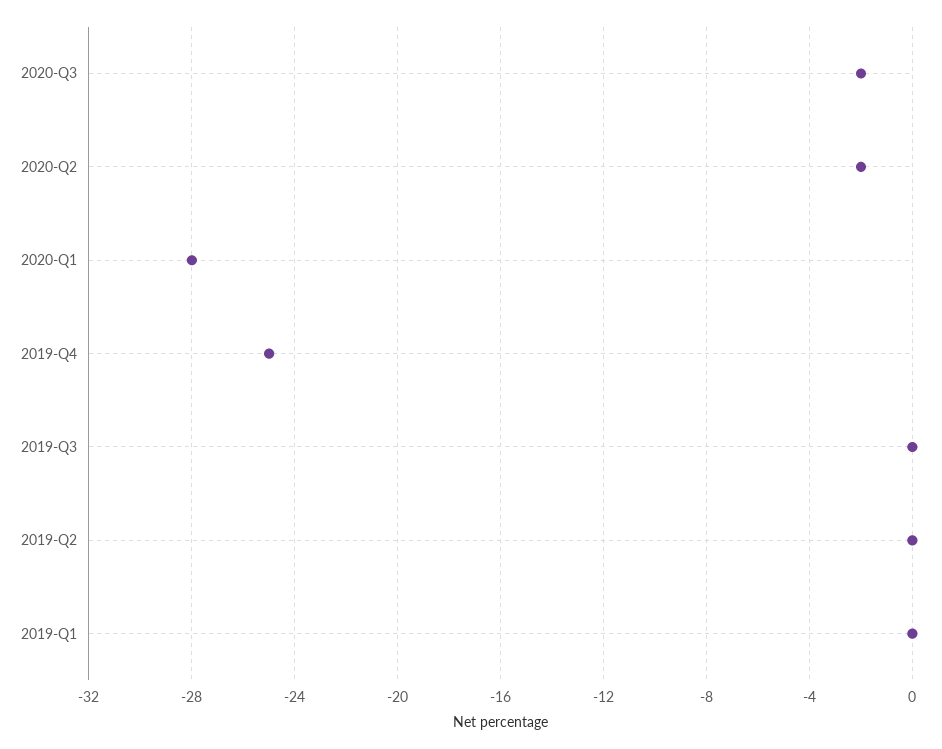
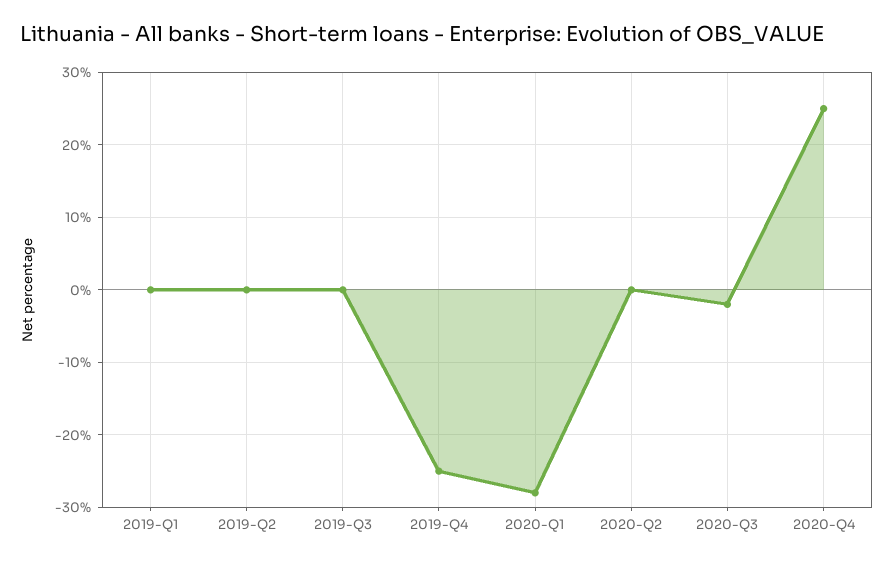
2020-Q2: -2 -> 0
2020-Q4: none -> 25

